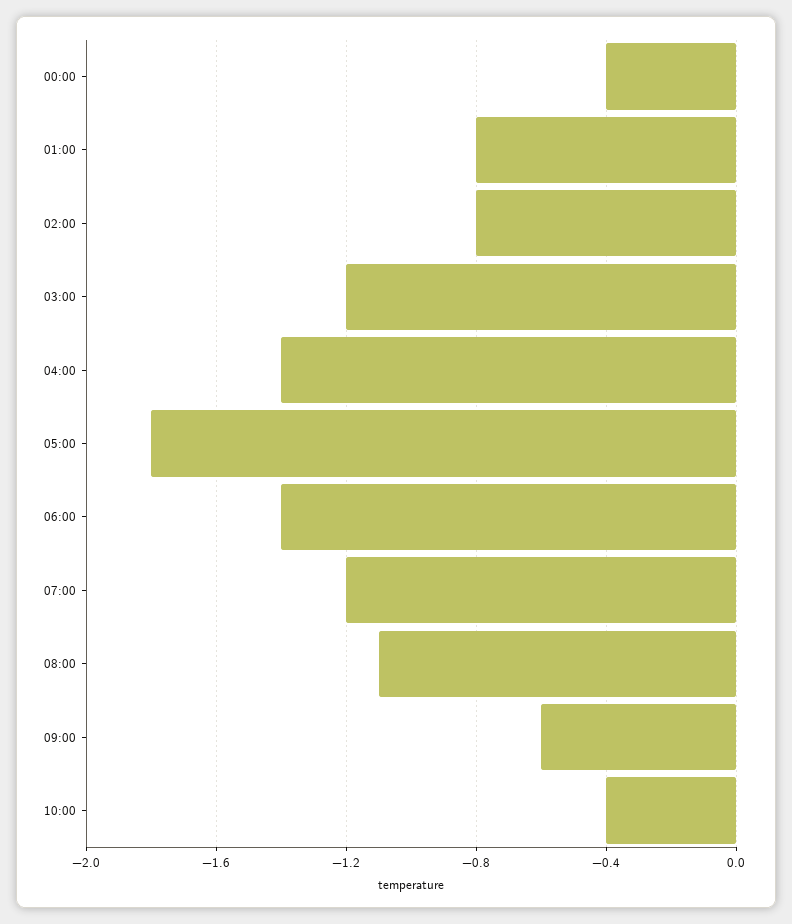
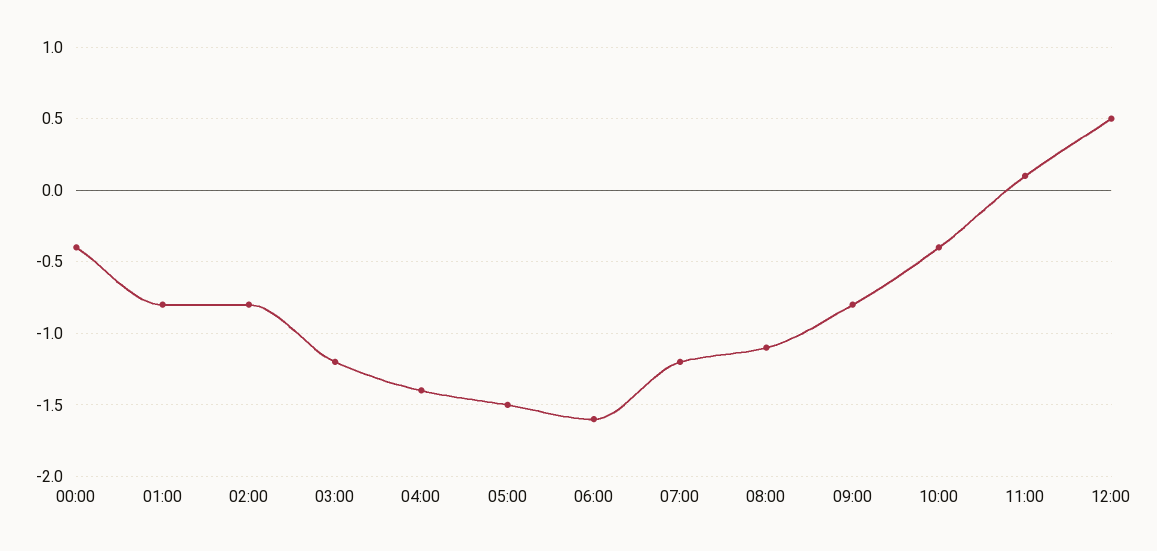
05:00: -1.8 -> -1.5
06:00: -1.4 -> -1.6
09:00: -0.6 -> -0.8
11:00: none -> 0.1
12:00: none -> 0.5

